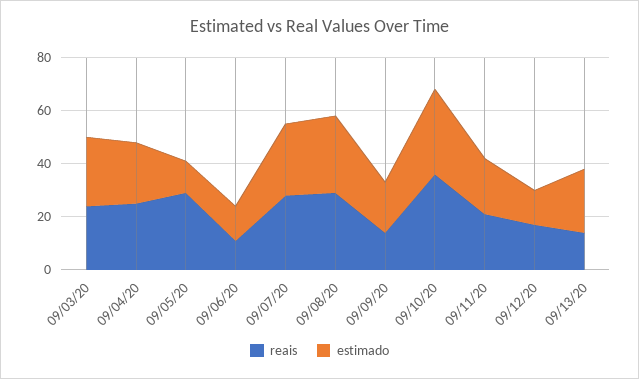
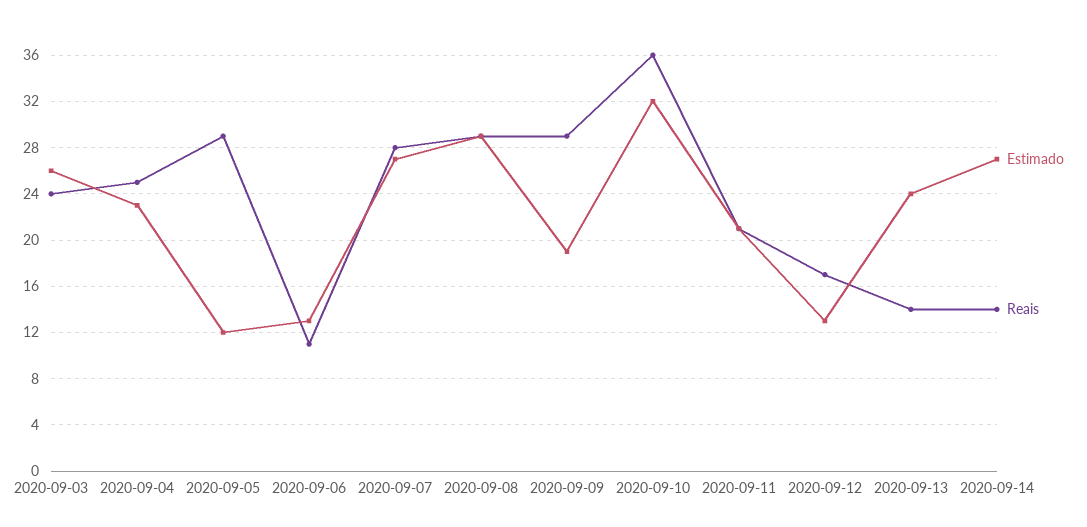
reais, 09/09/20: 15 -> 29
estimado, 2020-09-14: none -> 27
reais, 2020-09-14: none -> 14

